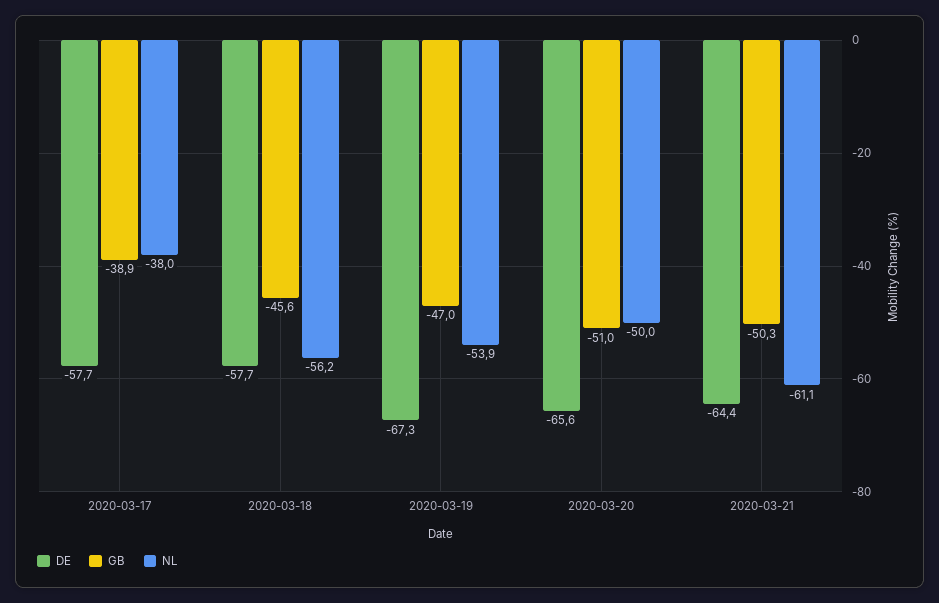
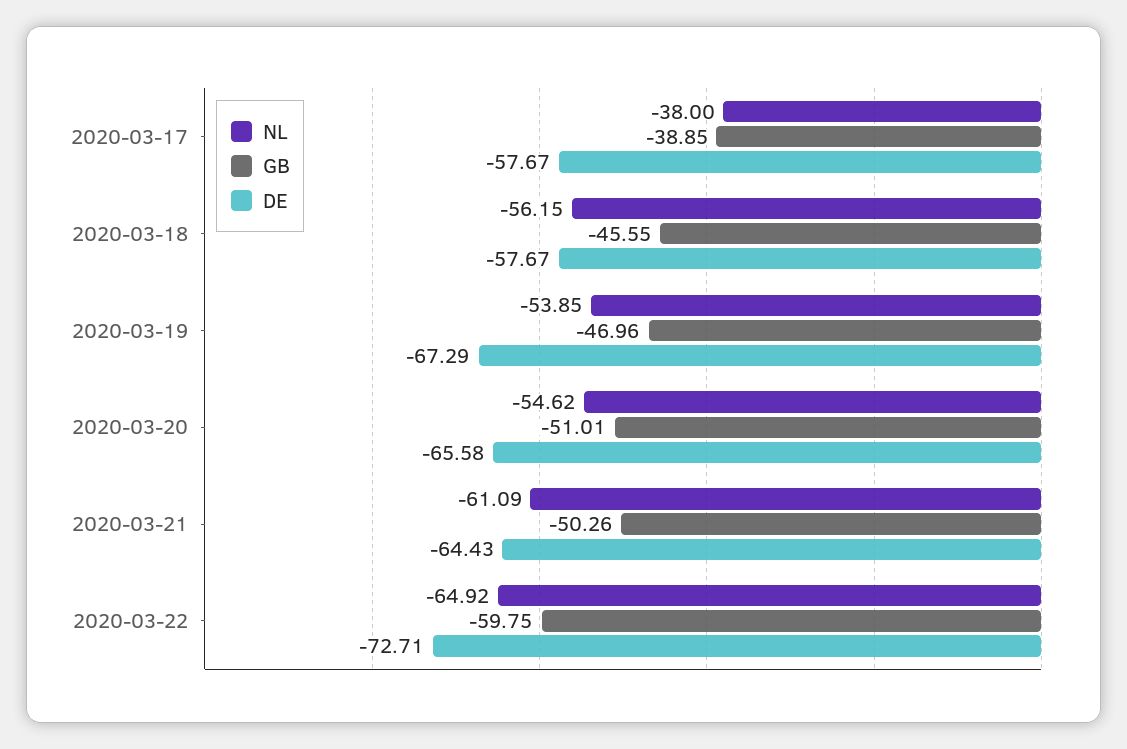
NL, 2020-03-20: -50 -> -54.62
NL, 2020-03-22: none -> -64.92
GB, 2020-03-22: none -> -59.75
DE, 2020-03-22: none -> -72.71

